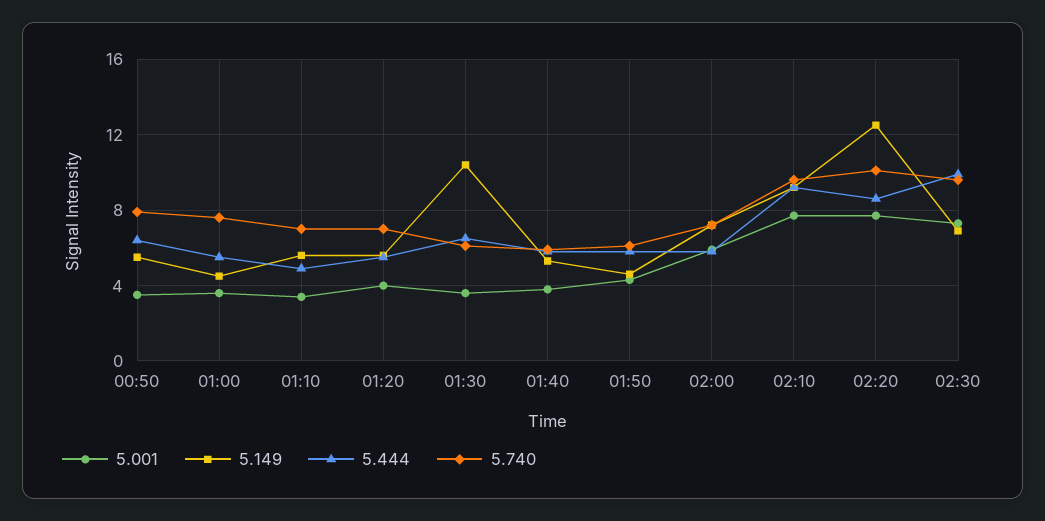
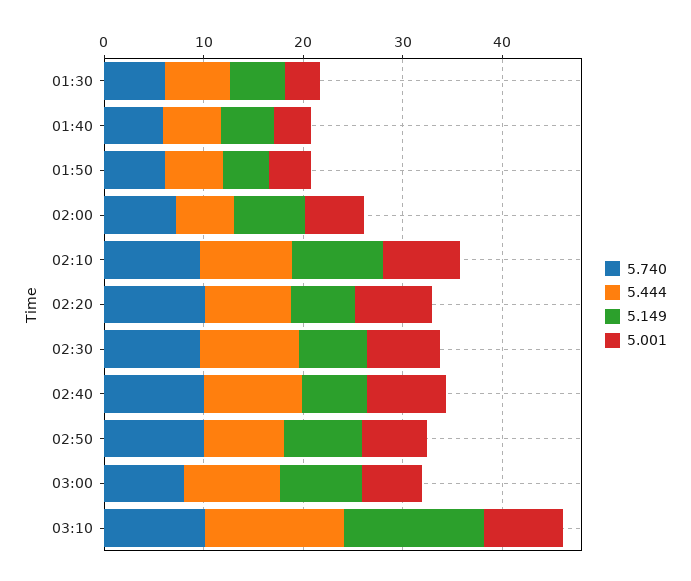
5.001, 00:50: 3.5 -> none
5.149, 00:50: 5.5 -> none
5.444, 00:50: 6.5 -> none
5.740, 00:50: 8 -> none
5.001, 01:00: 3.5 -> none
5.149, 01:00: 4.5 -> none
5.444, 01:00: 5.5 -> none
5.740, 01:00: 7.5 -> none
5.001, 01:10: 3.5 -> none
5.149, 01:10: 5.5 -> none
5.444, 01:10: 5 -> none
5.740, 01:10: 7 -> none
5.001, 01:20: 4 -> none
5.149, 01:20: 5.5 -> none
5.444, 01:20: 5.5 -> none
5.740, 01:20: 7 -> none
5.149, 01:30: 10.5 -> 6
5.149, 02:20: 12.5 -> 6
5.740, 02:40: none -> 10
5.444, 02:40: none -> 10
5.149, 02:40: none -> 6
5.001, 02:40: none -> 8
5.740, 02:50: none -> 10
5.444, 02:50: none -> 8
5.149, 02:50: none -> 8
5.001, 02:50: none -> 6
5.740, 03:00: none -> 8
5.444, 03:00: none -> 10
5.149, 03:00: none -> 8
5.001, 03:00: none -> 6
5.740, 03:10: none -> 10
5.444, 03:10: none -> 14
5.149, 03:10: none -> 14
5.001, 03:10: none -> 8

